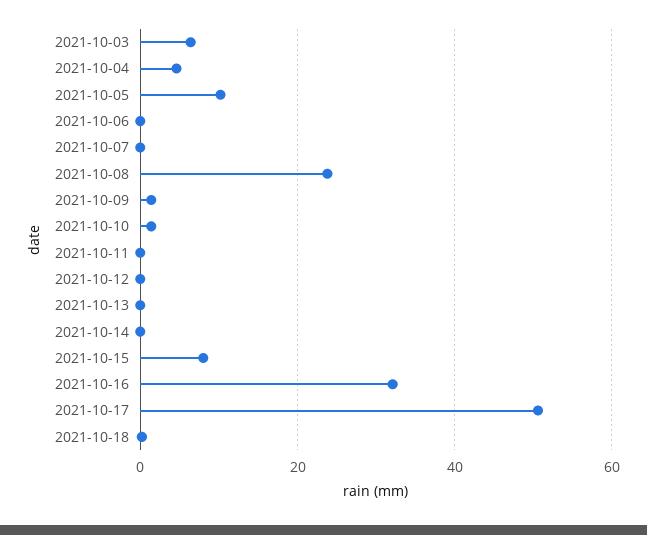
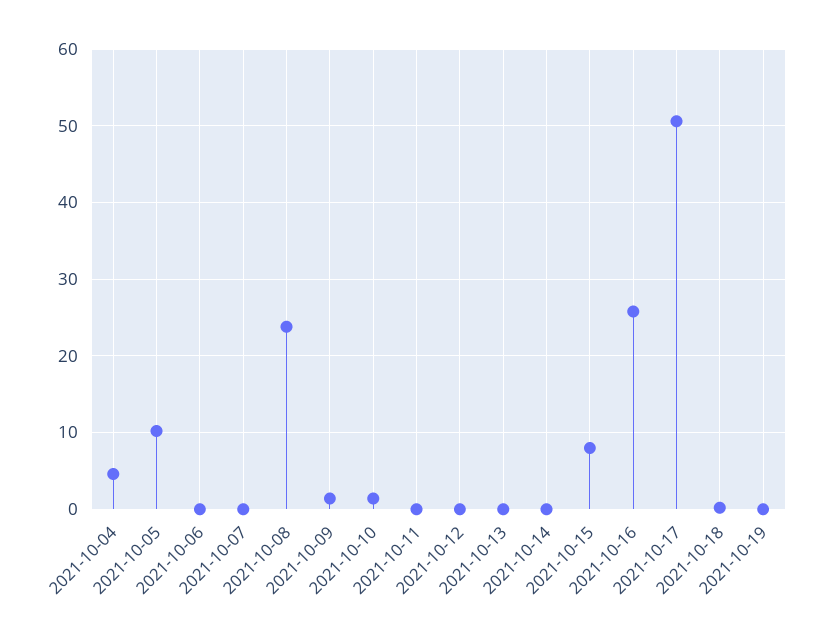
2021-10-03: 6 -> none
2021-10-16: 32 -> 26
2021-10-19: none -> 0

